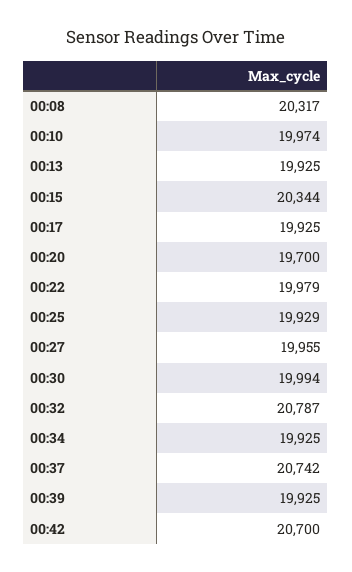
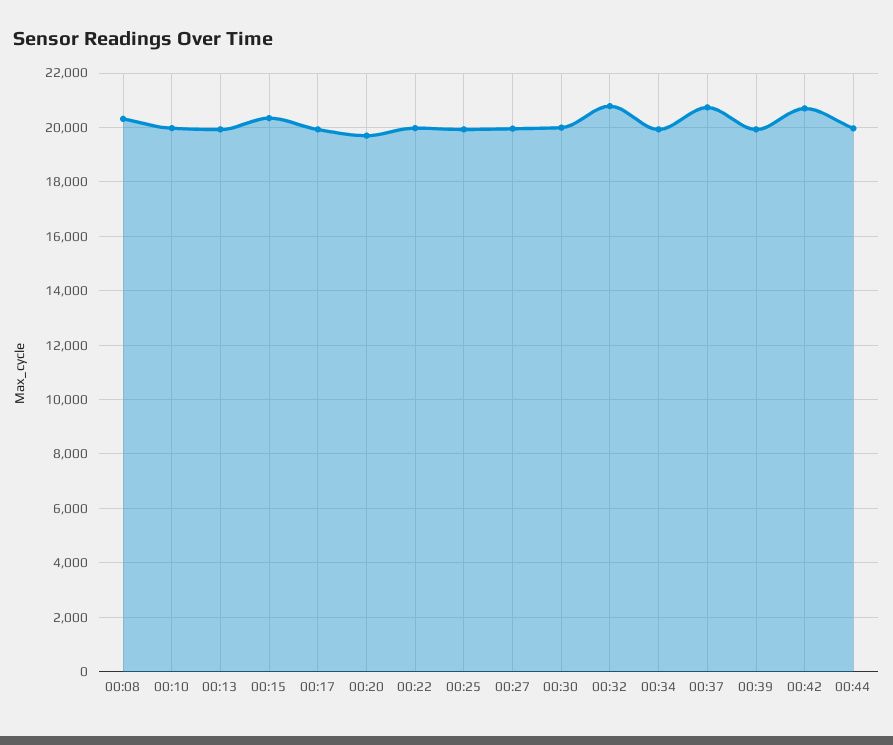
00:44: none -> 20000

